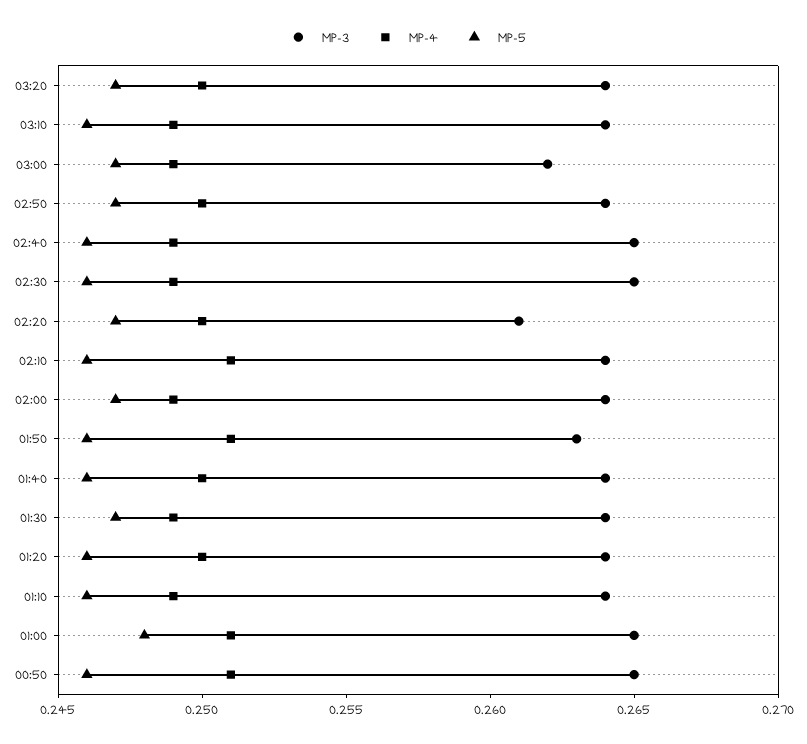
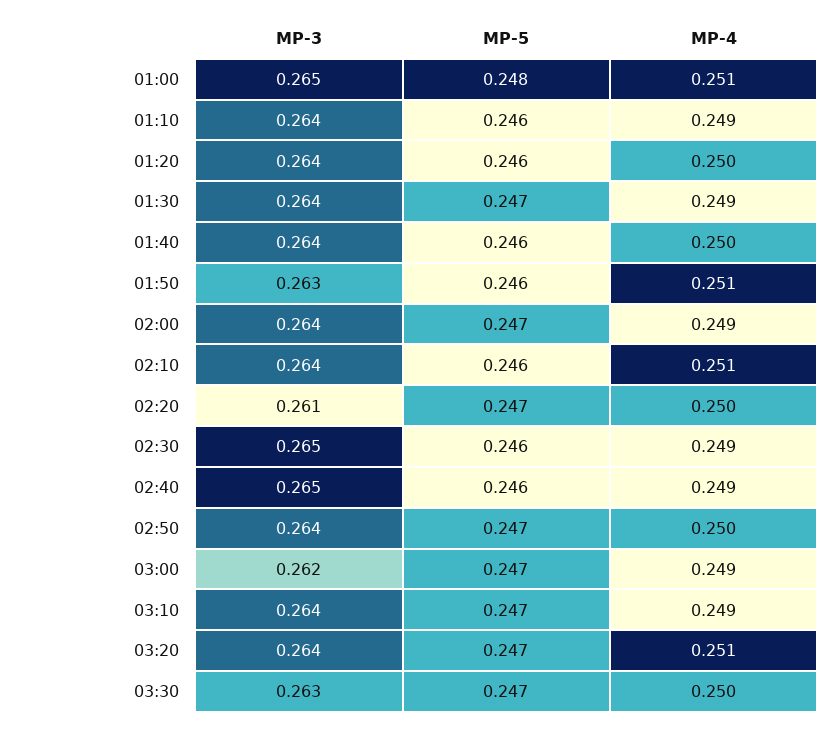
MP-4, 03:20: 0.25 -> 0.251
MP-5, 03:10: 0.246 -> 0.247
MP-3, 00:50: 0.265 -> none
MP-4, 00:50: 0.251 -> none
MP-5, 00:50: 0.246 -> none
MP-3, 03:30: none -> 0.263
MP-5, 03:30: none -> 0.247
MP-4, 03:30: none -> 0.25

